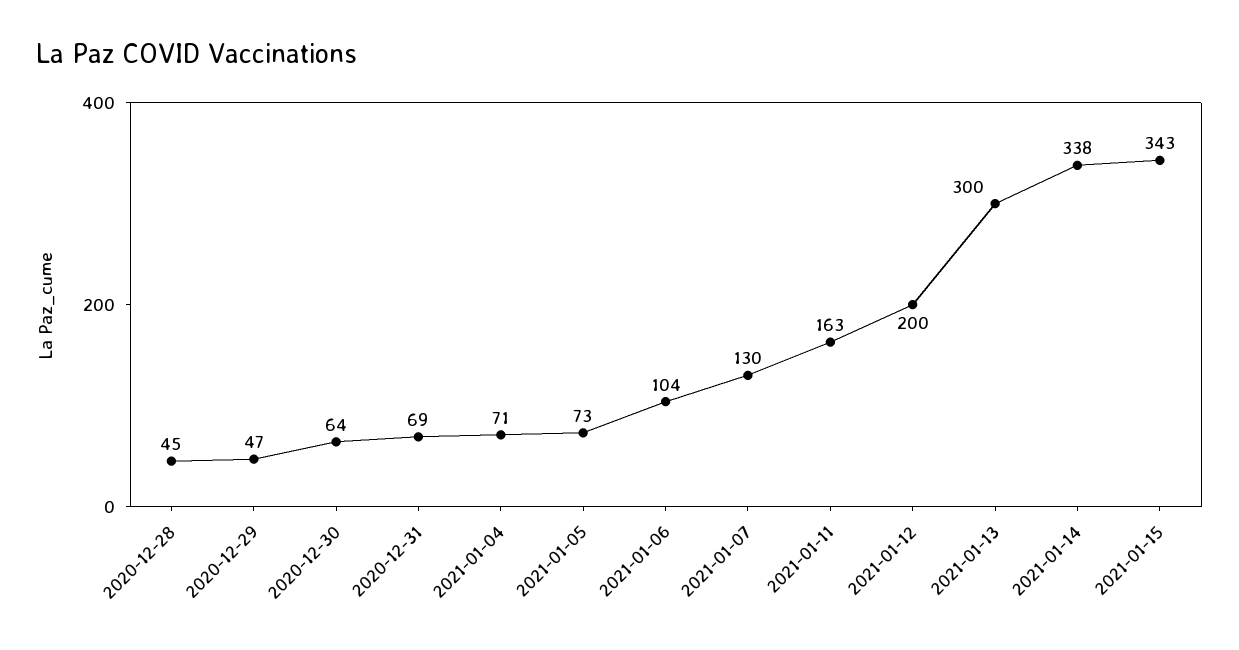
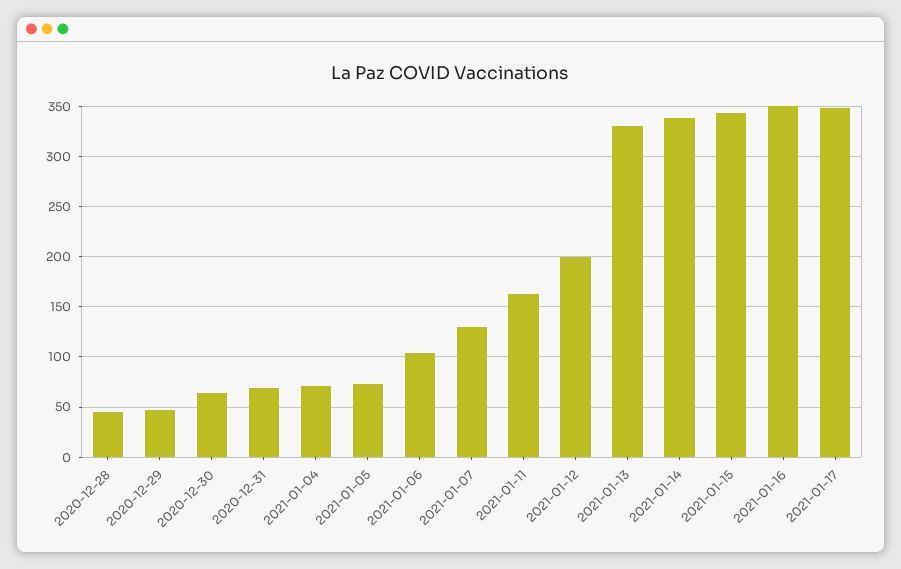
2021-01-13: 300 -> 330
2021-01-16: none -> 350
2021-01-17: none -> 350

